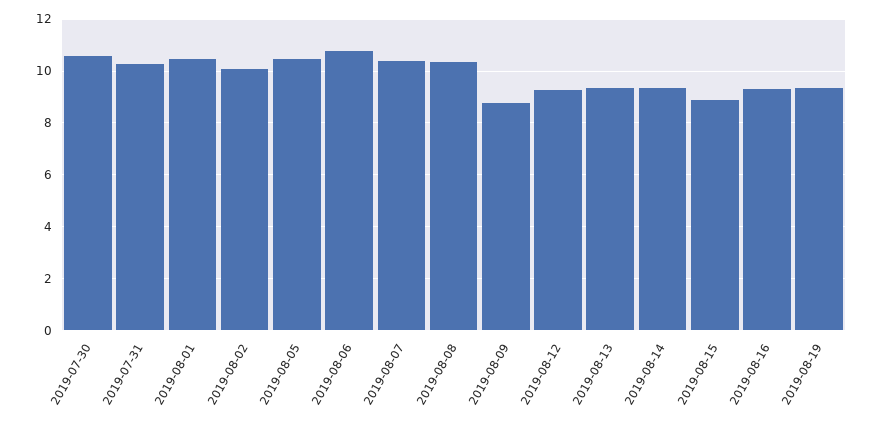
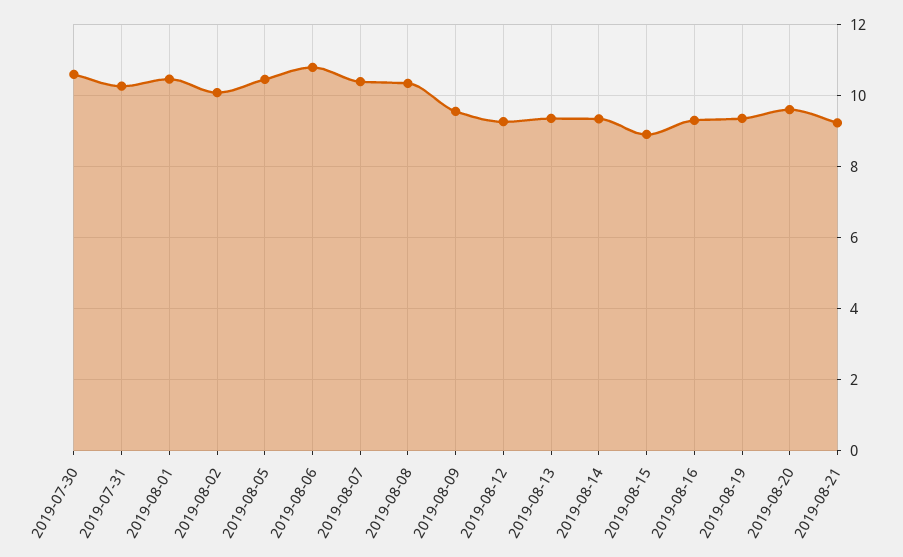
2019-08-09: 8.75 -> 9.6
2019-08-20: none -> 9.6
2019-08-21: none -> 9.2

